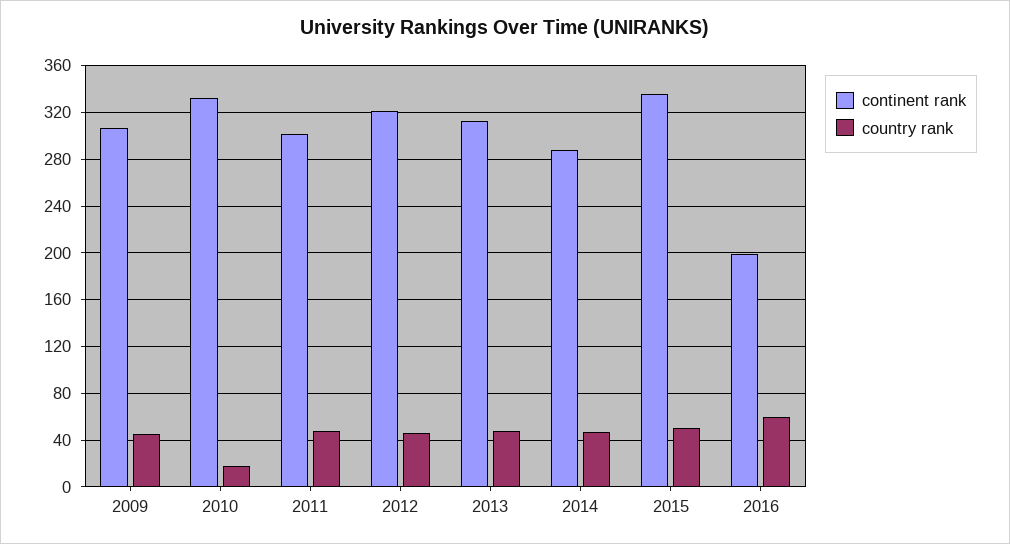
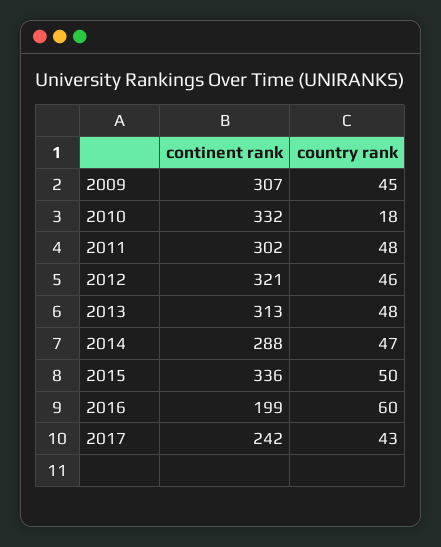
continent rank, 2017: none -> 242
country rank, 2017: none -> 43

